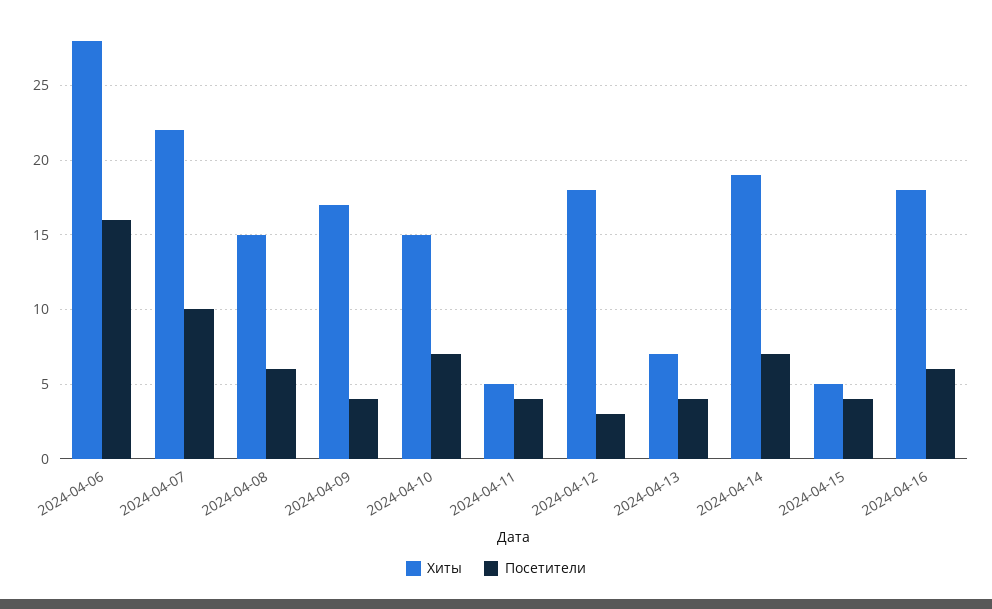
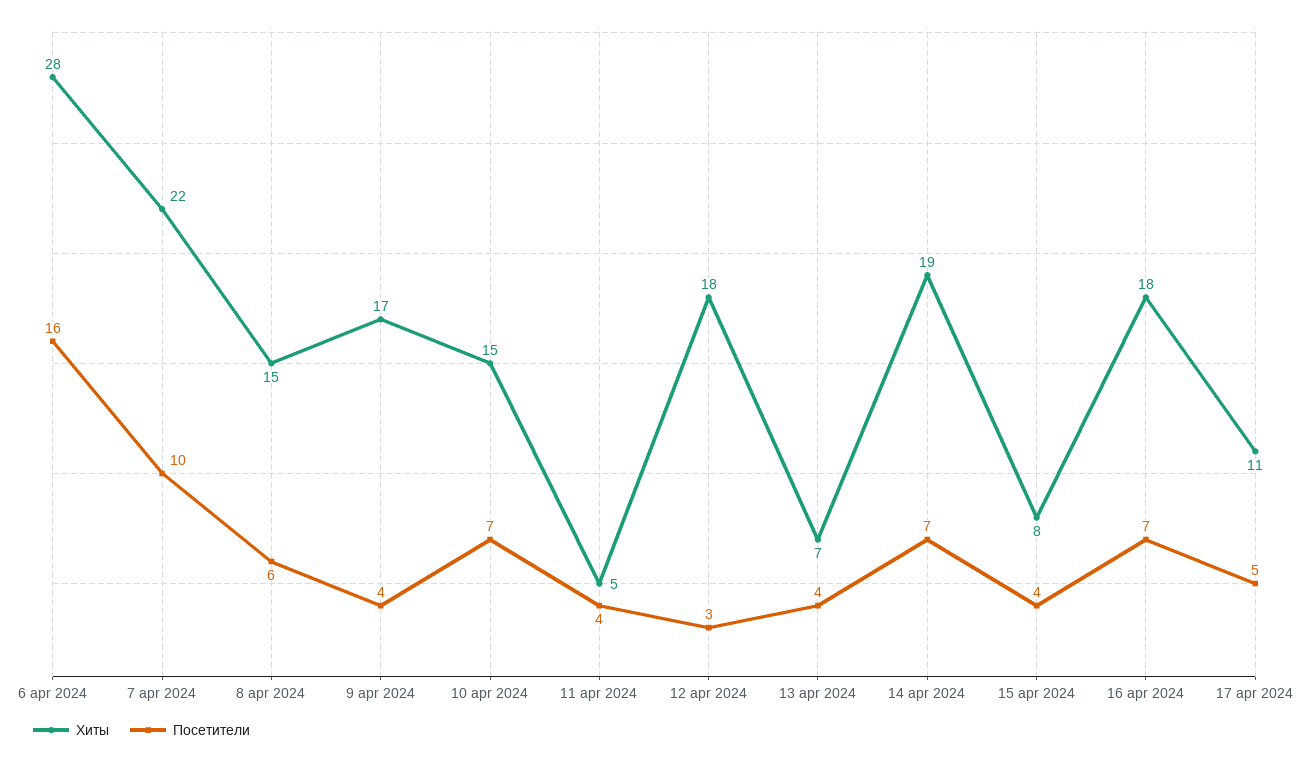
Хиты, 2024-04-15: 5 -> 8
Посетители, 2024-04-16: 6 -> 7
Хиты, 17 apr 2024: none -> 11
Посетители, 17 apr 2024: none -> 5

